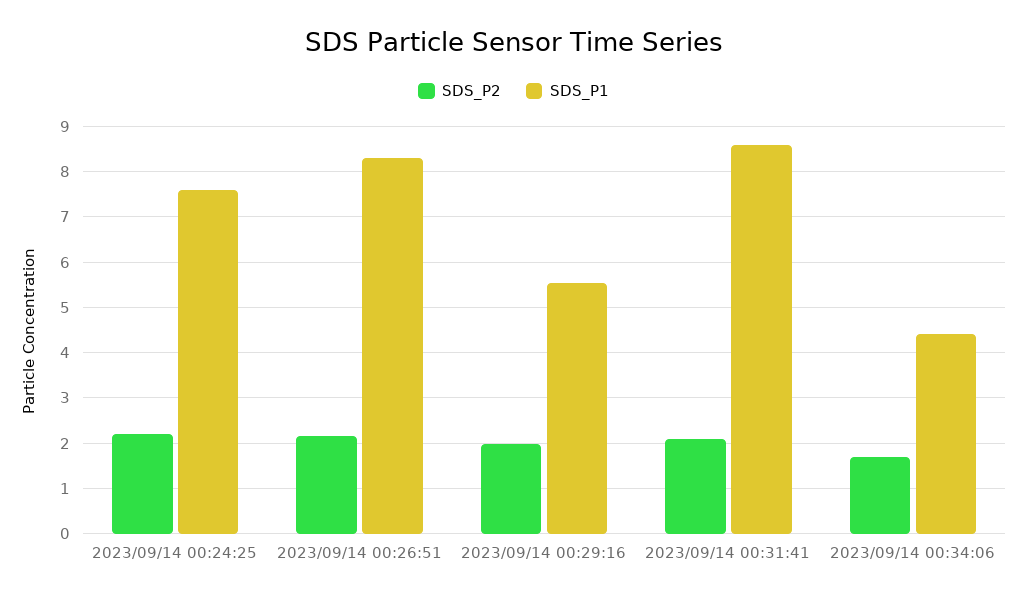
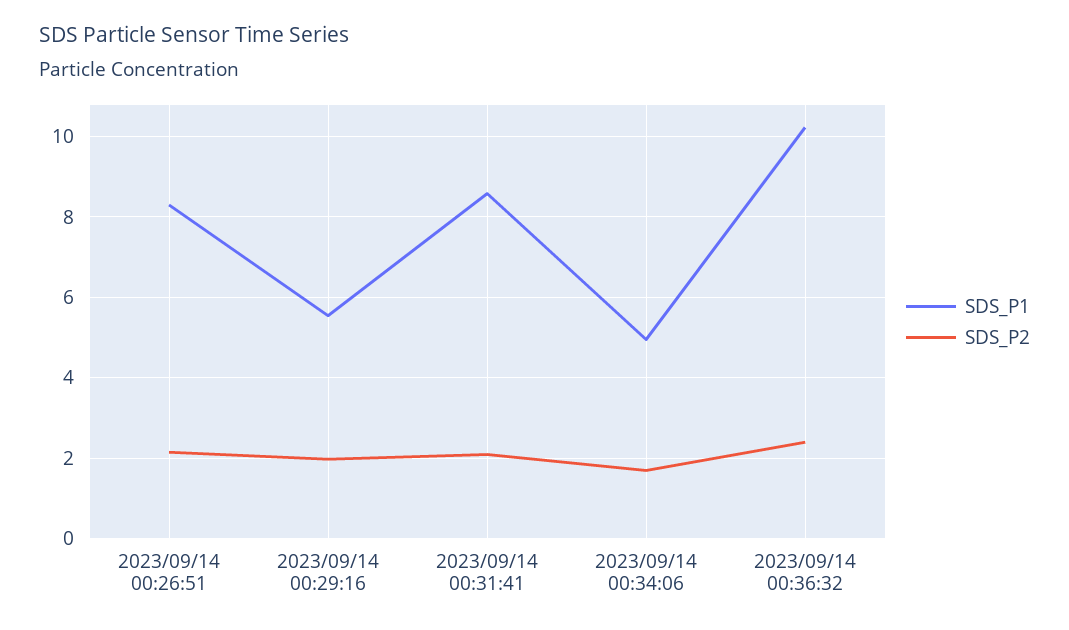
SDS_P2, 2023/09/14 00:24:25: 2.2 -> none
SDS_P1, 2023/09/14 00:24:25: 7.6 -> none
SDS_P1, 2023/09/14 00:34:06: 4.4 -> 5
SDS_P1, 2023/09/14 00:36:32: none -> 10.2
SDS_P2, 2023/09/14 00:36:32: none -> 2.4

